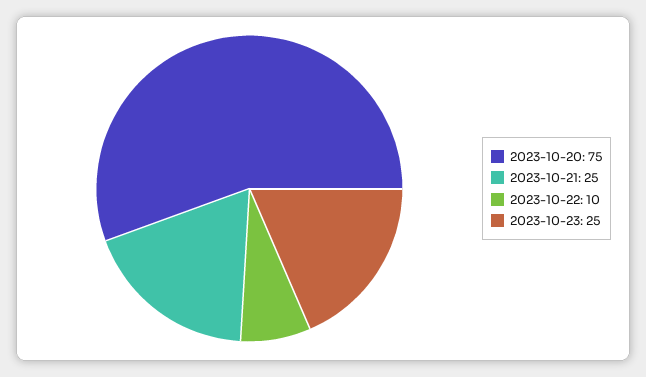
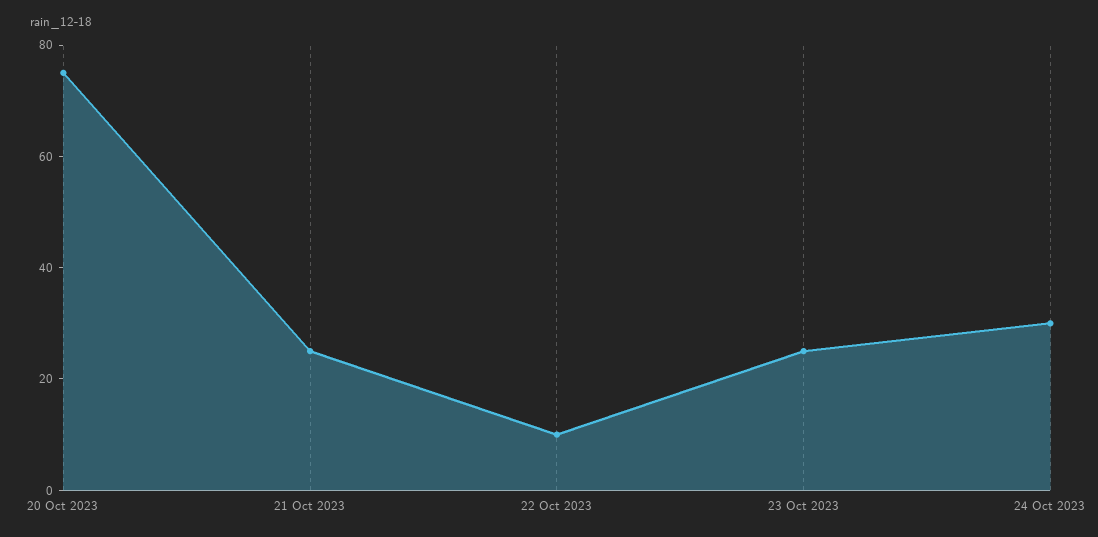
24 Oct 2023: none -> 30

